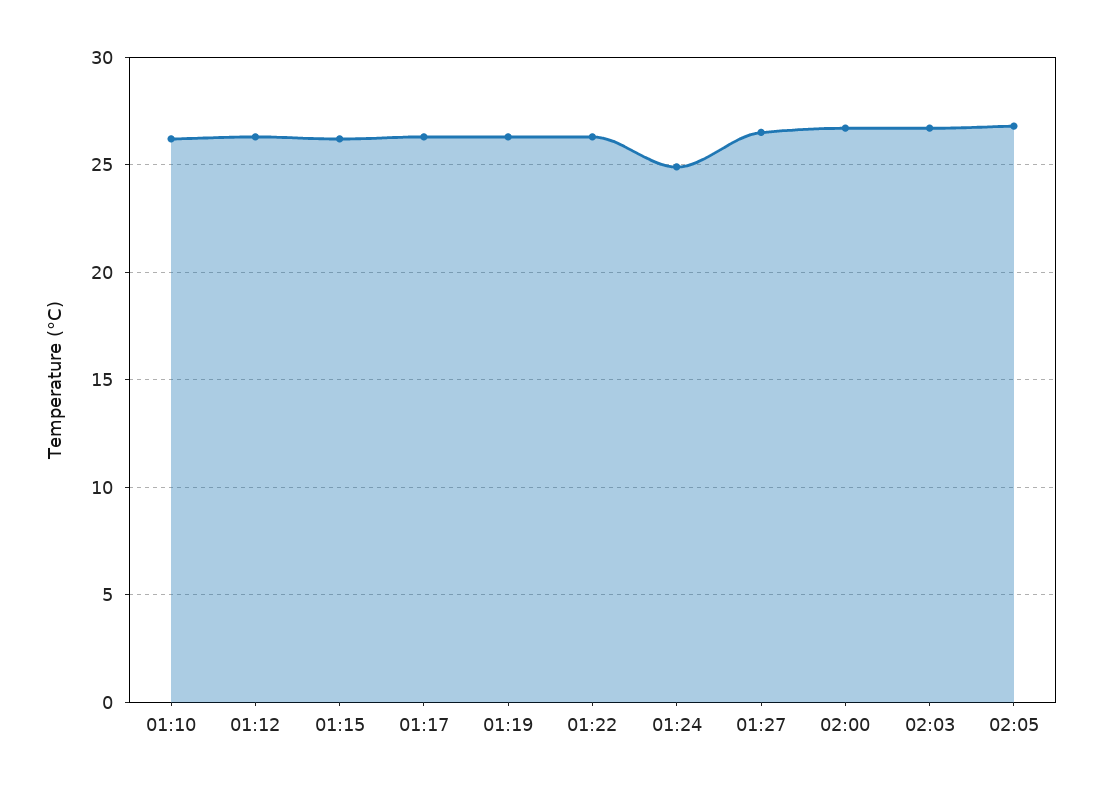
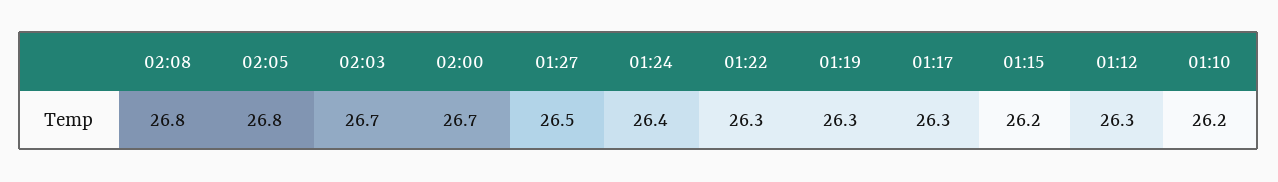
01:24: 25 -> 26.4
02:08: none -> 26.8

